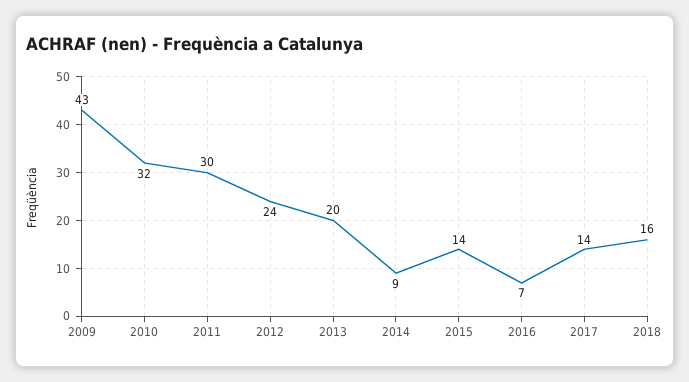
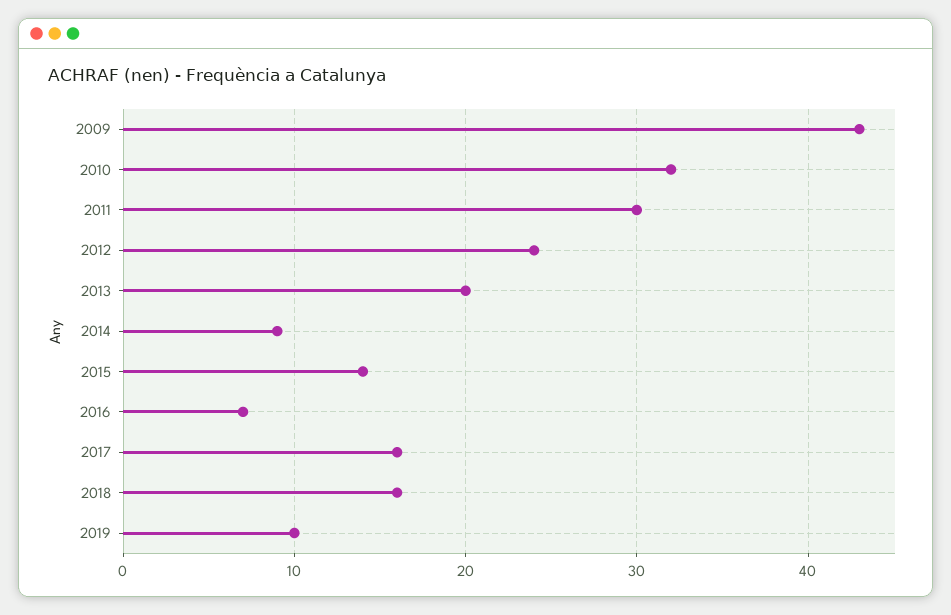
2017: 14 -> 16
2019: none -> 10

